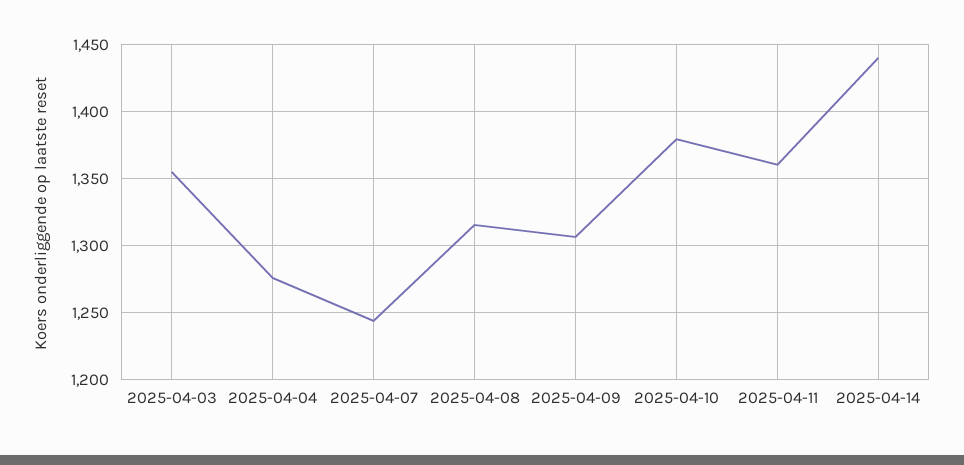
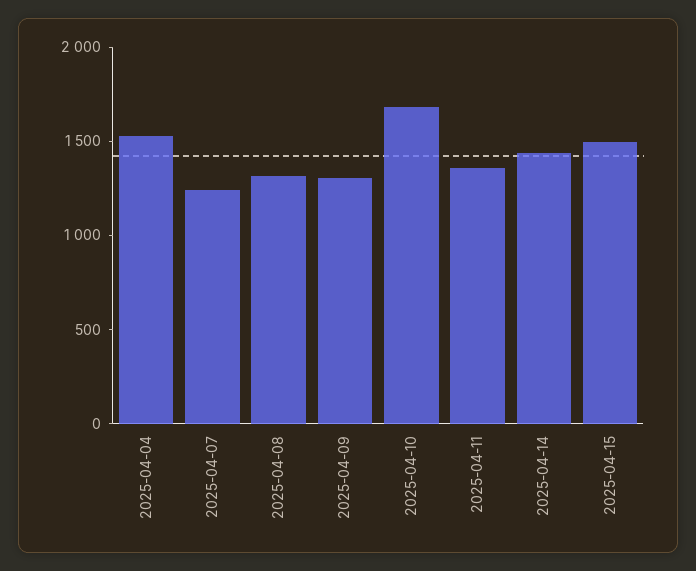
2025-04-03: 1355 -> none
2025-04-04: 1275 -> 1500
2025-04-10: 1380 -> 1700
2025-04-15: none -> 1500

